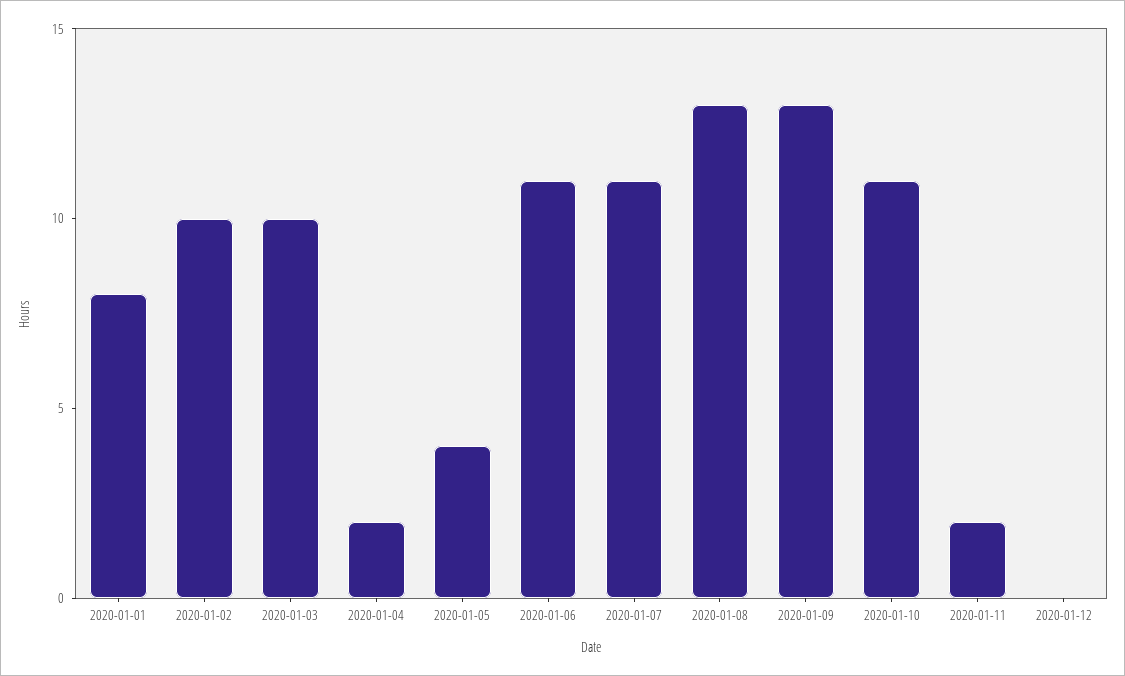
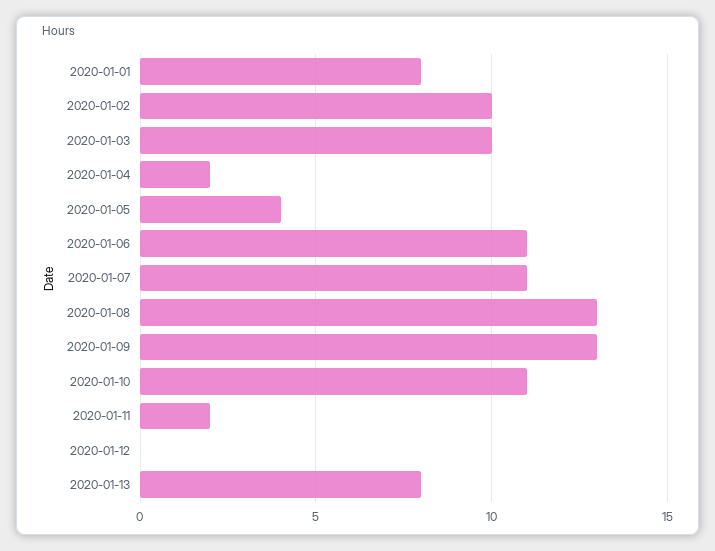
2020-01-13: none -> 8

